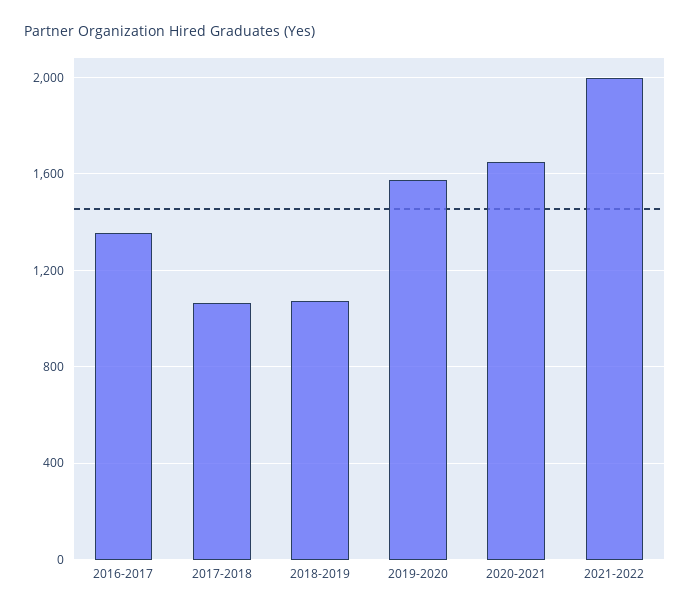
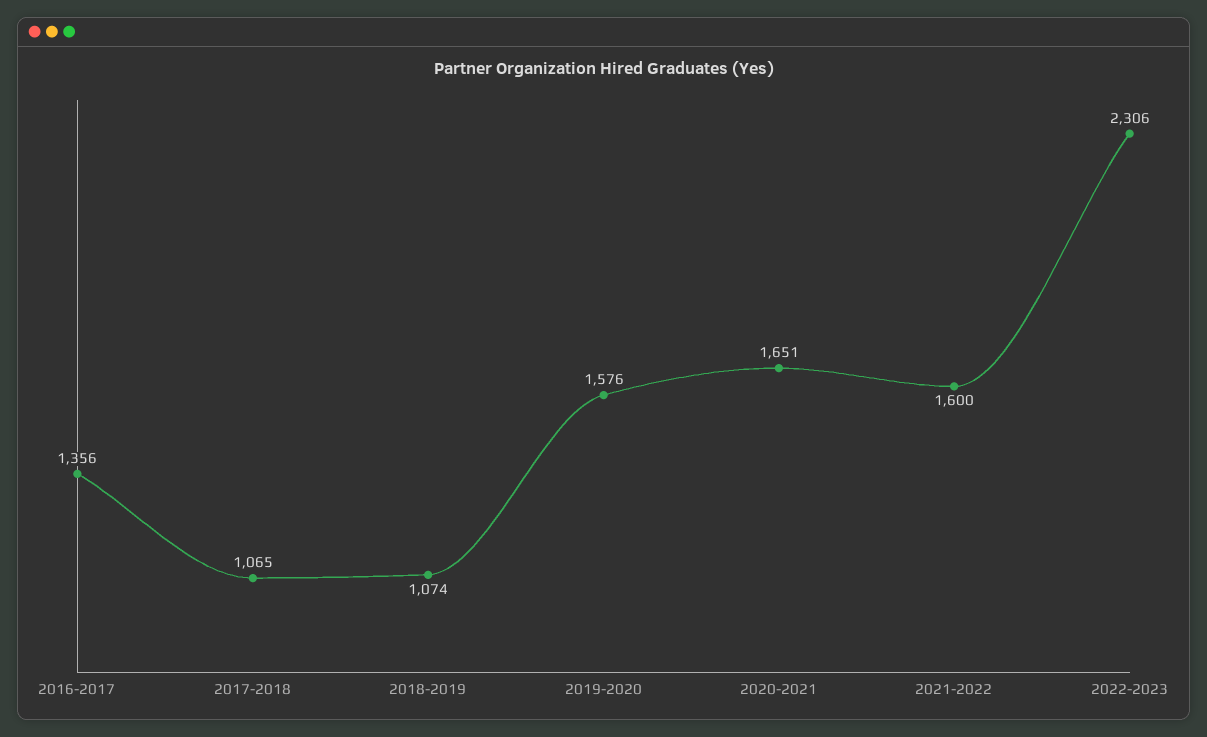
2021-2022: 2000 -> 1600
2022-2023: none -> 2306

